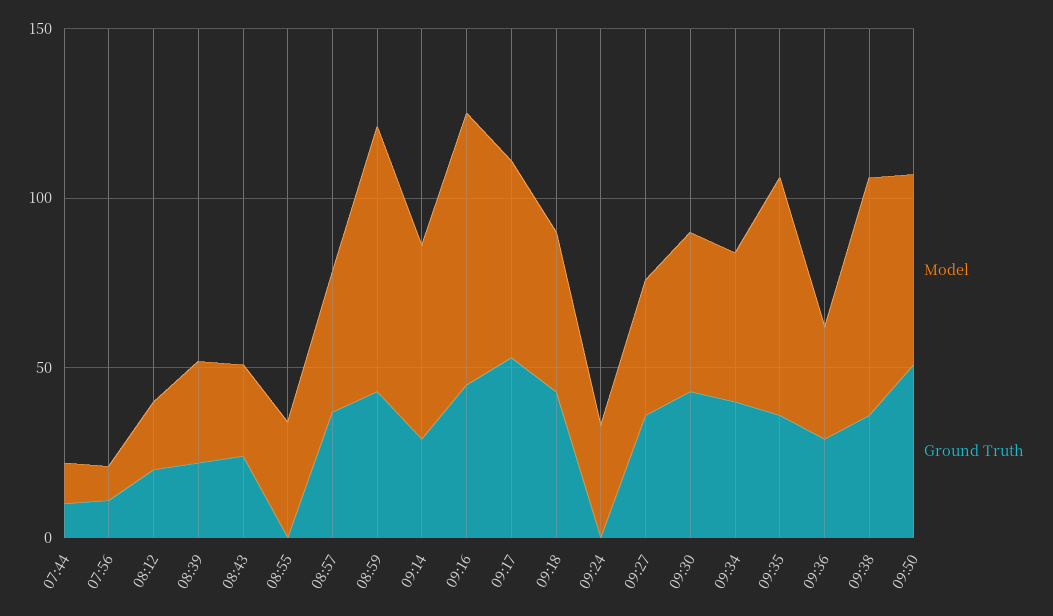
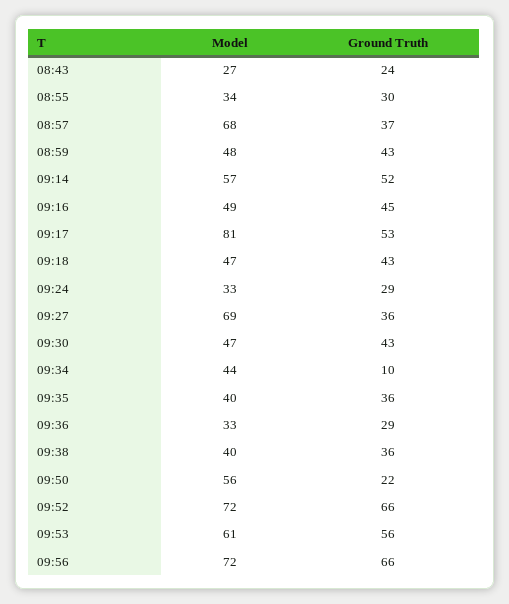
Model, 07:44: 10 -> none
Ground Truth, 07:44: 10 -> none
Model, 07:56: 10 -> none
Ground Truth, 07:56: 10 -> none
Model, 08:12: 20 -> none
Ground Truth, 08:12: 20 -> none
Model, 08:39: 30 -> none
Ground Truth, 08:39: 20 -> none
Ground Truth, 08:55: 0 -> 30
Model, 08:57: 40 -> 68
Model, 08:59: 80 -> 48
Ground Truth, 09:14: 30 -> 52
Model, 09:16: 80 -> 49
Model, 09:17: 60 -> 81
Ground Truth, 09:24: 0 -> 29
Model, 09:27: 40 -> 69
Ground Truth, 09:34: 40 -> 10
Model, 09:35: 70 -> 40
Model, 09:38: 70 -> 40
Ground Truth, 09:50: 50 -> 22
Model, 09:52: none -> 72
Ground Truth, 09:52: none -> 66
Model, 09:53: none -> 61
Ground Truth, 09:53: none -> 56
Model, 09:56: none -> 72
Ground Truth, 09:56: none -> 66

